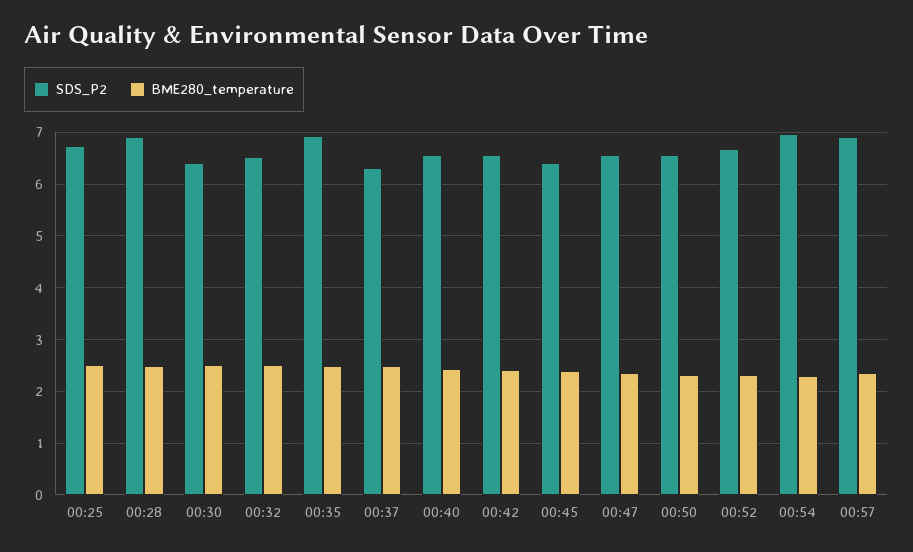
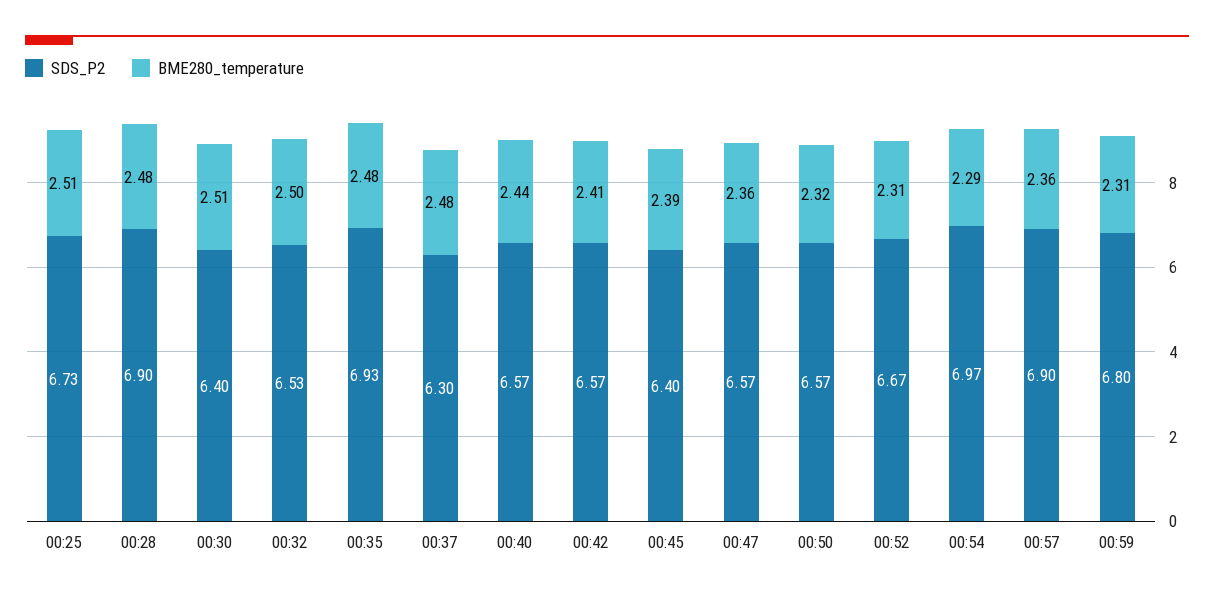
SDS_P2, 00:59: none -> 6.8
BME280_temperature, 00:59: none -> 2.31

